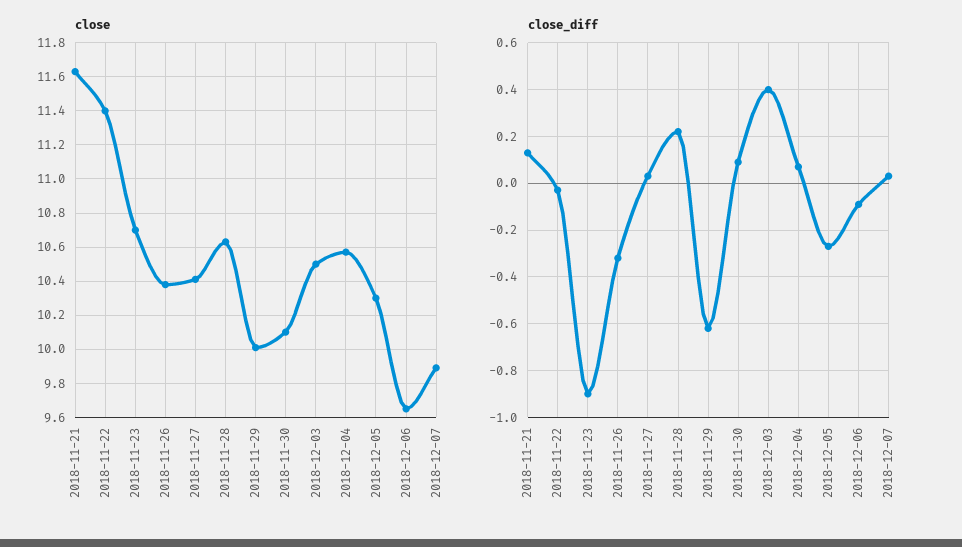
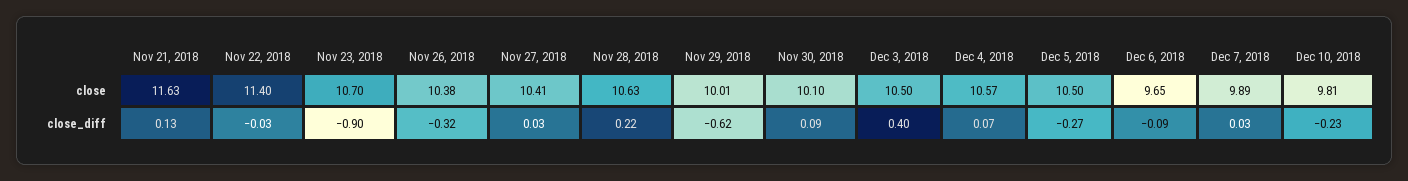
close, 2018-12-05: 10.3 -> 10.5
close, Dec 10, 2018: none -> 9.81
close_diff, Dec 10, 2018: none -> -0.23

